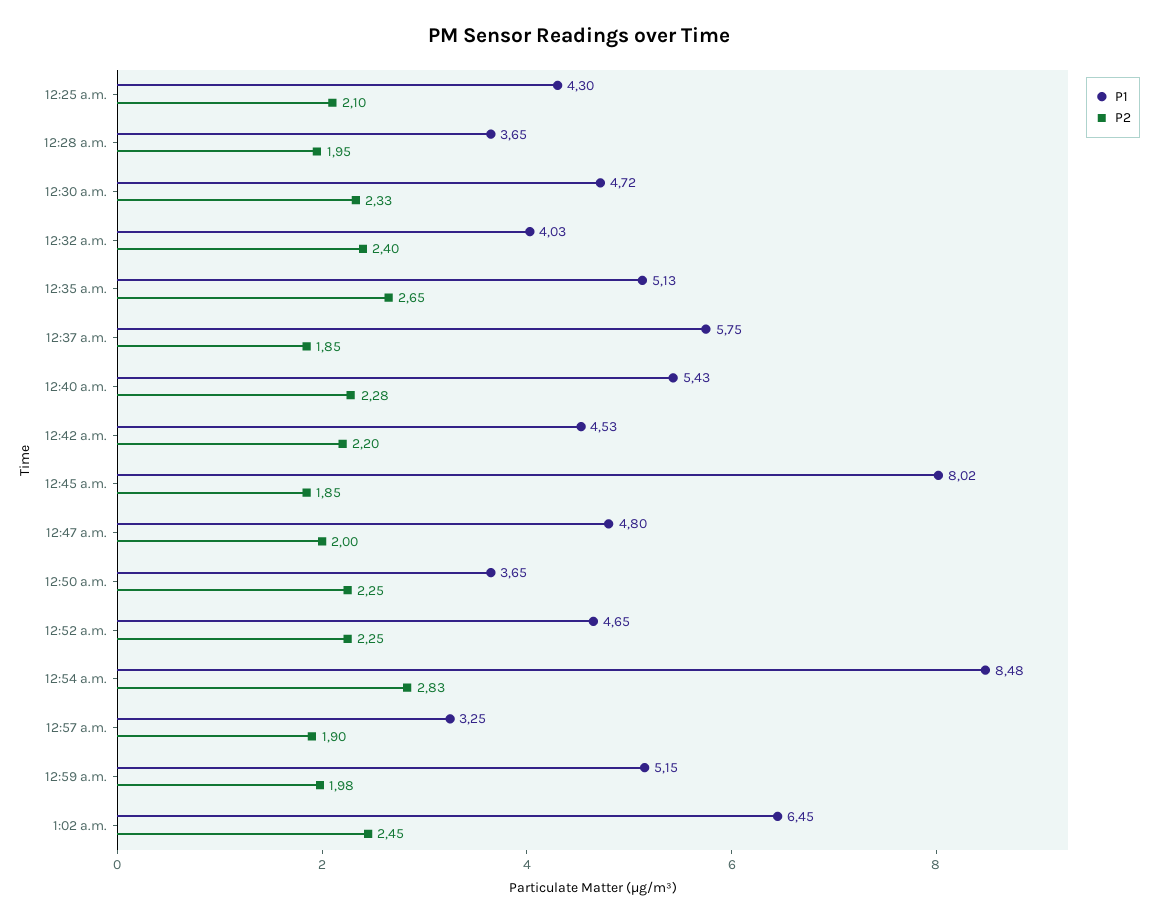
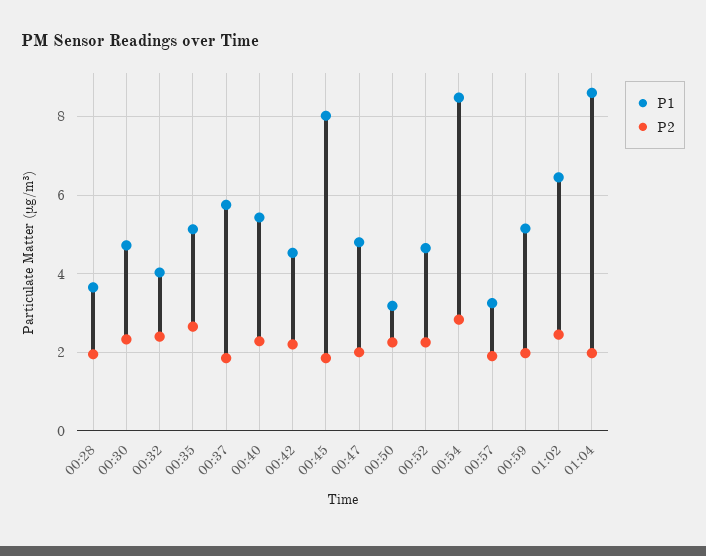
P1, 12:25 a.m.: 4.3 -> none
P2, 12:25 a.m.: 2.1 -> none
P1, 12:50 a.m.: 3.65 -> 3.2
P1, 01:04: none -> 8.6
P2, 01:04: none -> 2

